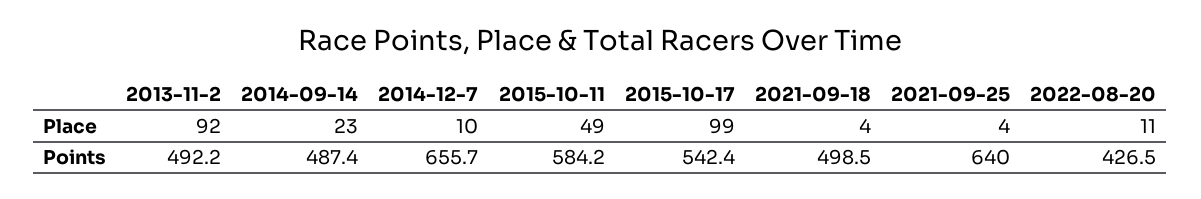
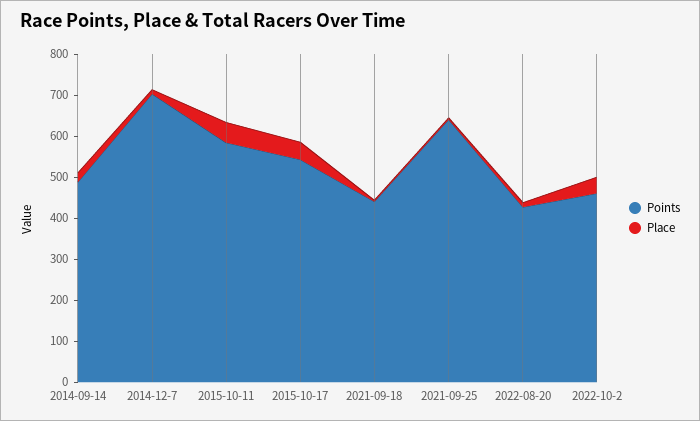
Place, 2013-11-2: 92 -> none
Place, 2015-10-17: 99 -> 40
Points, 2013-11-2: 492.2 -> none
Points, 2014-12-7: 655.7 -> 700
Points, 2021-09-18: 498.5 -> 440
Points, 2022-10-2: none -> 460
Place, 2022-10-2: none -> 40

